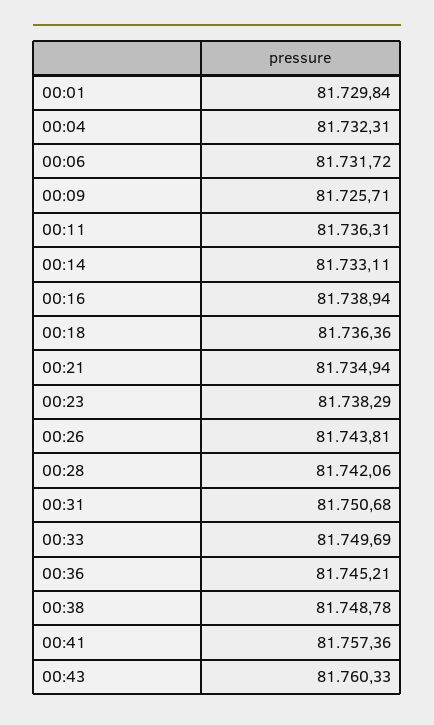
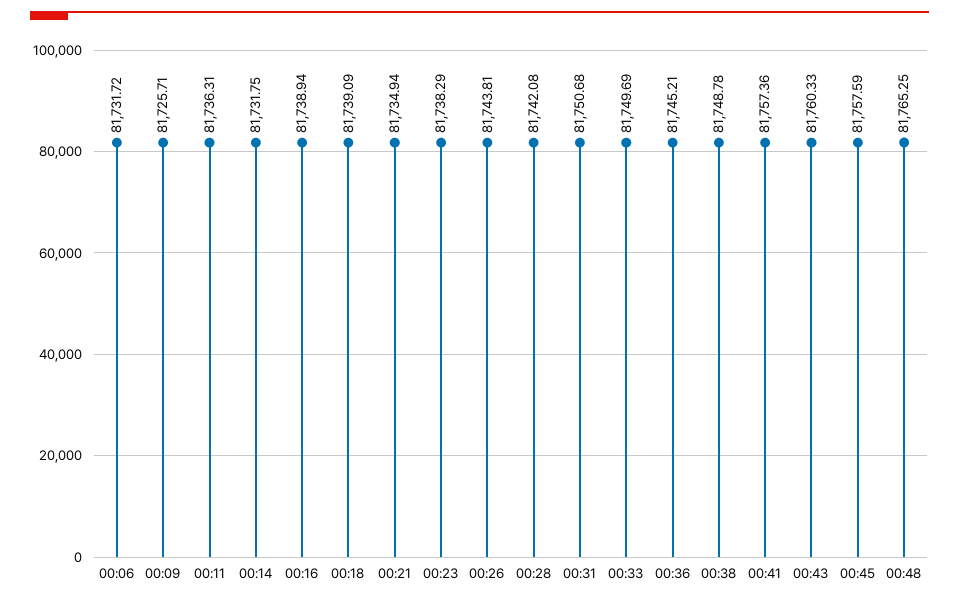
00:01: 81729.84 -> none
00:04: 81732.31 -> none
00:14: 81733.11 -> 81731.75
00:18: 81736.36 -> 81739.09
00:28: 81742.06 -> 81742.08
00:45: none -> 81757.59
00:48: none -> 81765.25

